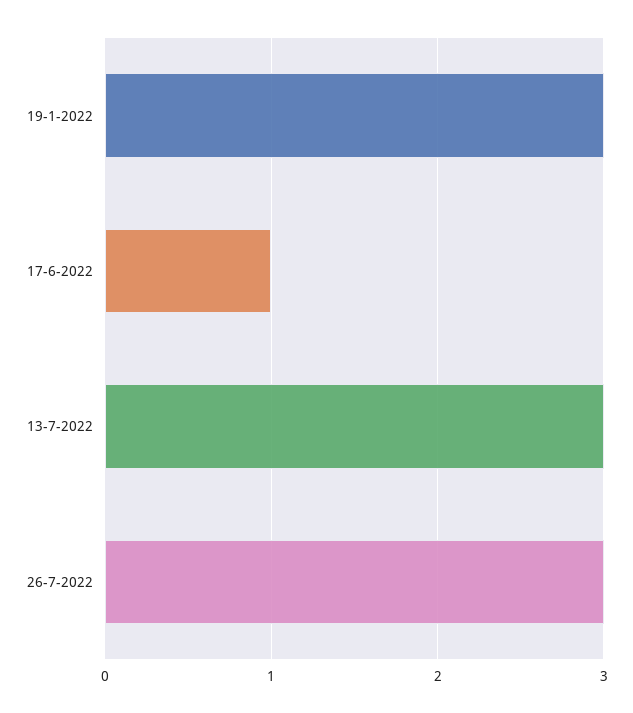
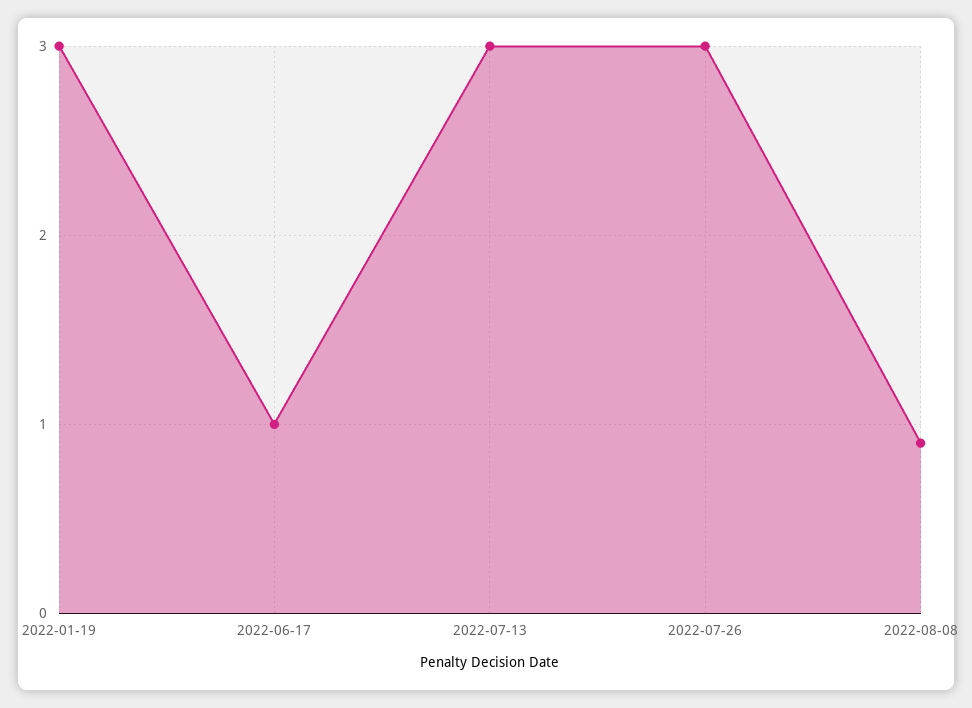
2022-08-08: none -> 0.9

